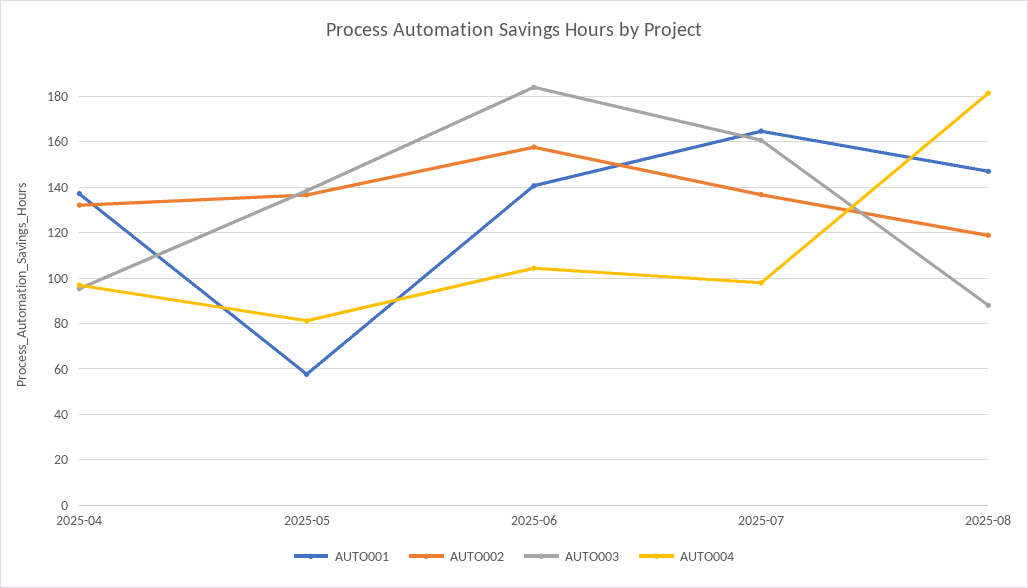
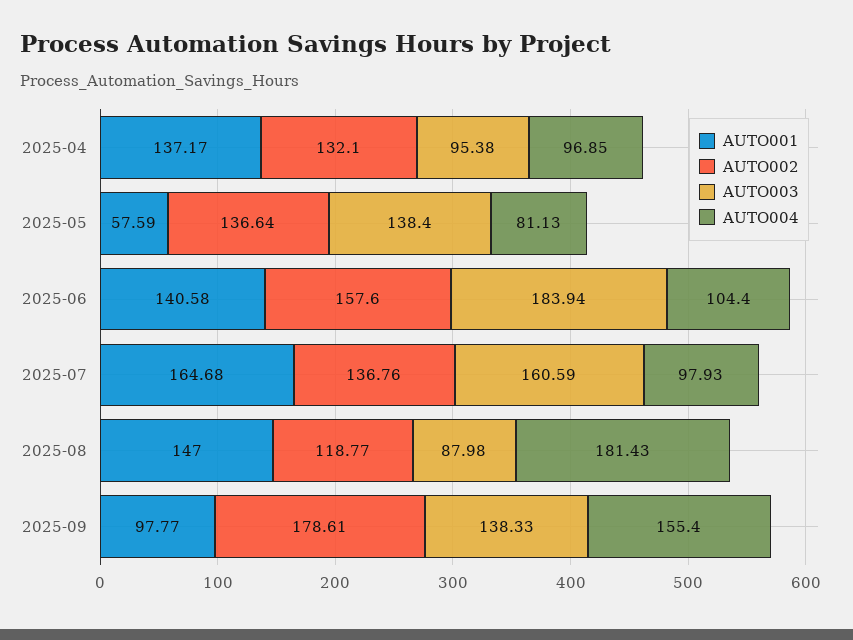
AUTO001, 2025-09: none -> 97.77
AUTO002, 2025-09: none -> 178.61
AUTO003, 2025-09: none -> 138.33
AUTO004, 2025-09: none -> 155.4

